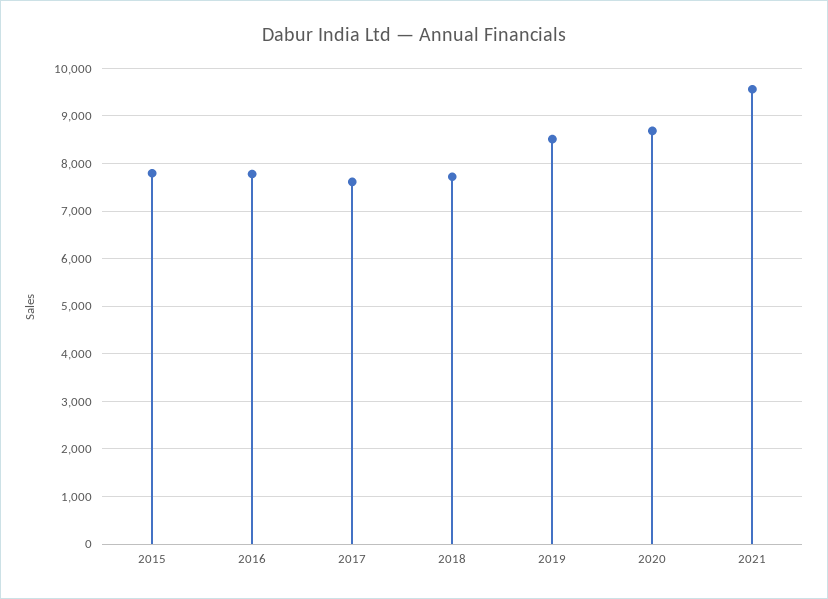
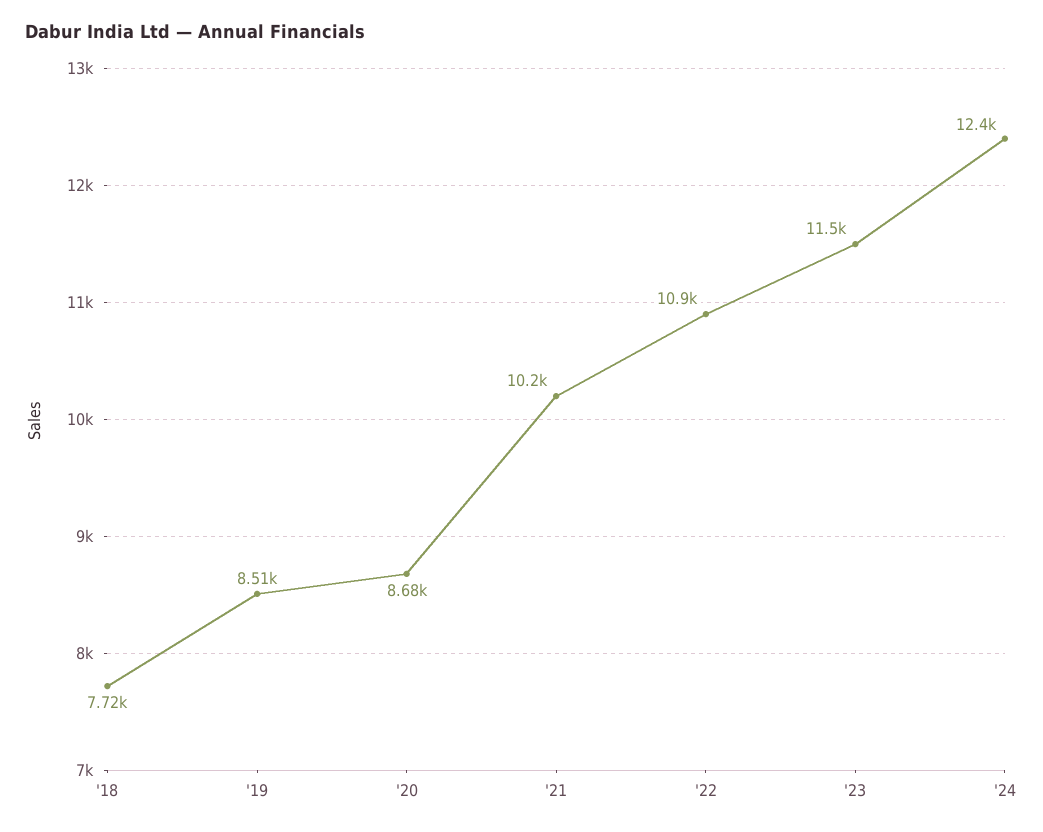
2015: 7800 -> none
2016: 7800 -> none
2017: 7600 -> none
2021: 9600 -> 10200
'22: none -> 10900
'23: none -> 11500
'24: none -> 12400

